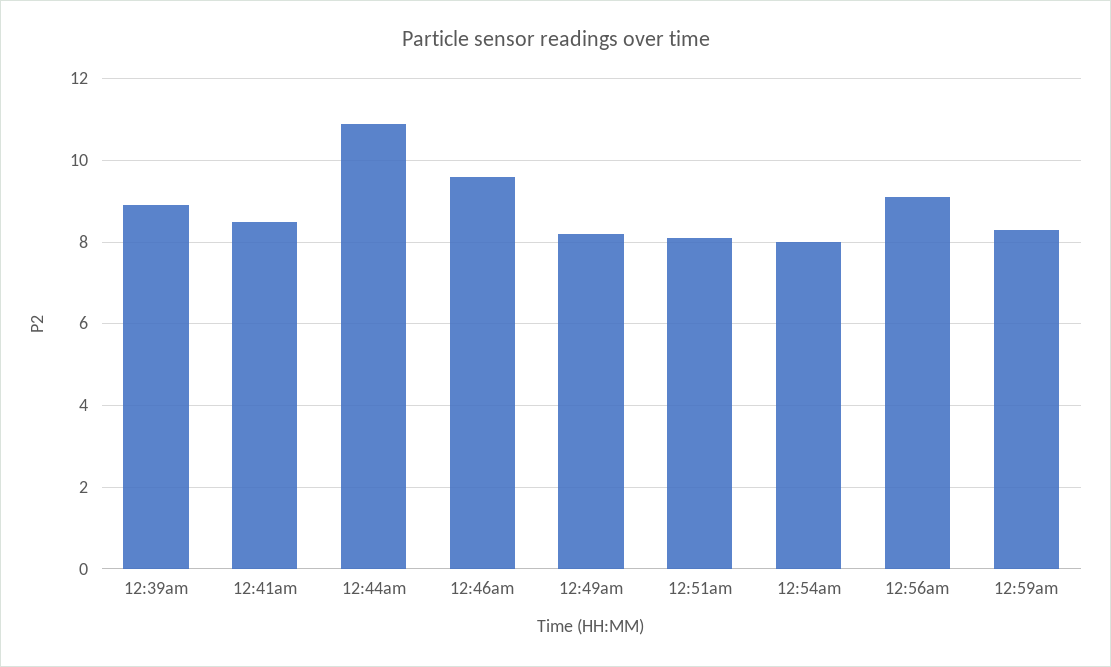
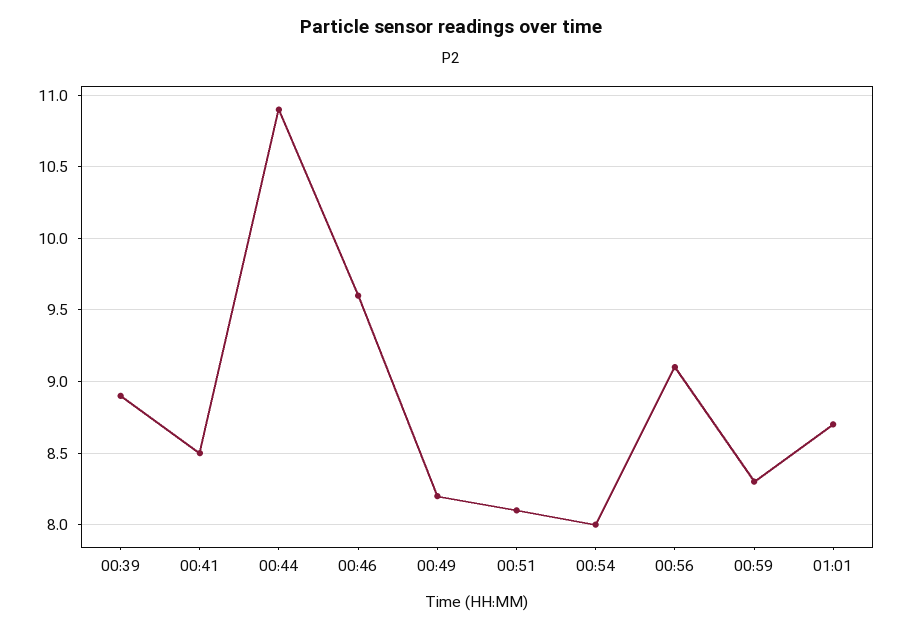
01:01: none -> 8.7

